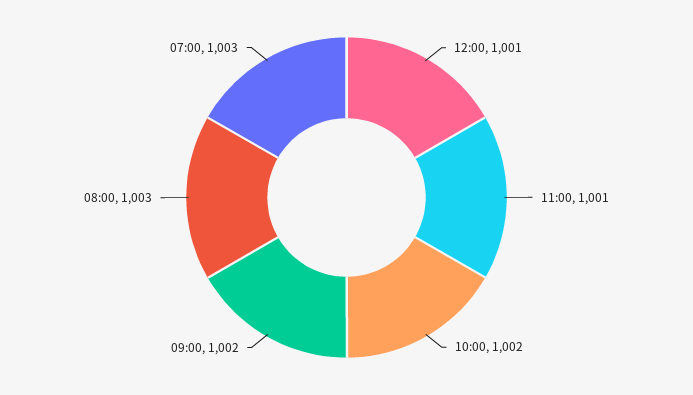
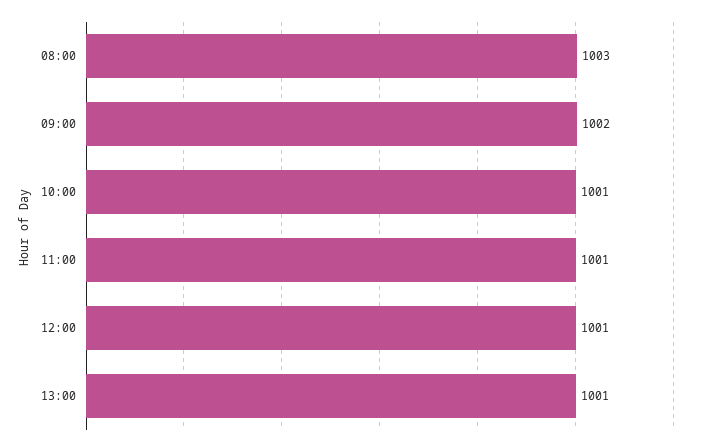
10:00: 1002 -> 1001
07:00: 1003 -> none
13:00: none -> 1001

